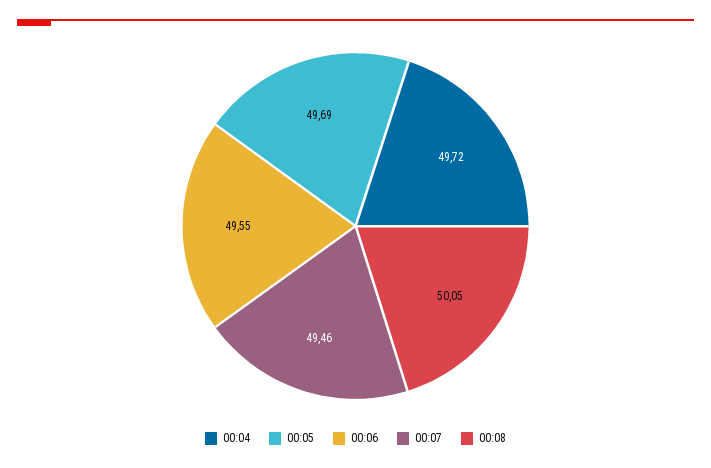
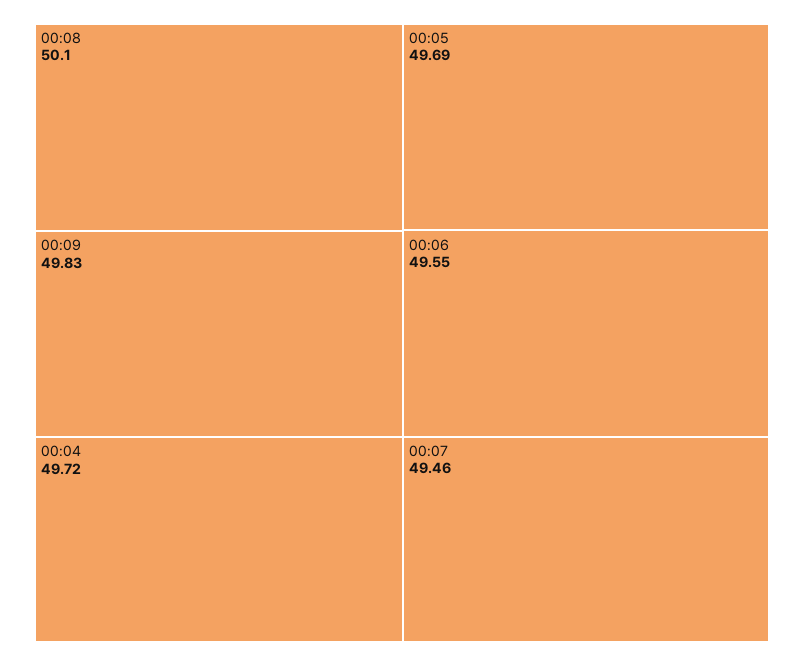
00:08: 50.05 -> 50.1
00:09: none -> 49.83

